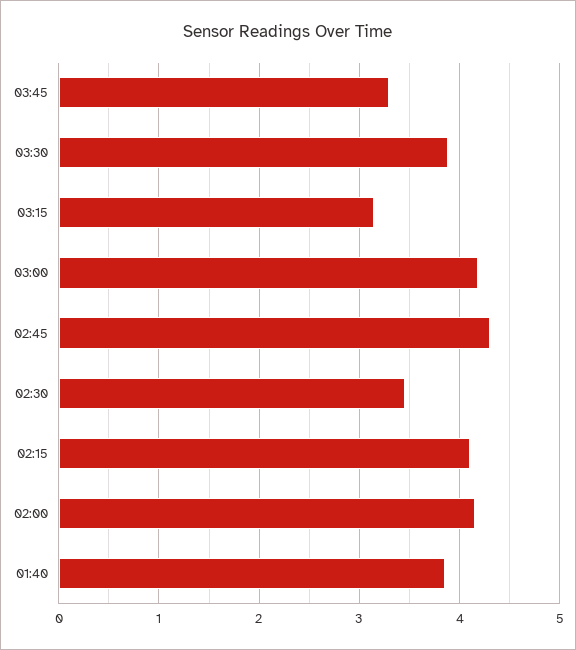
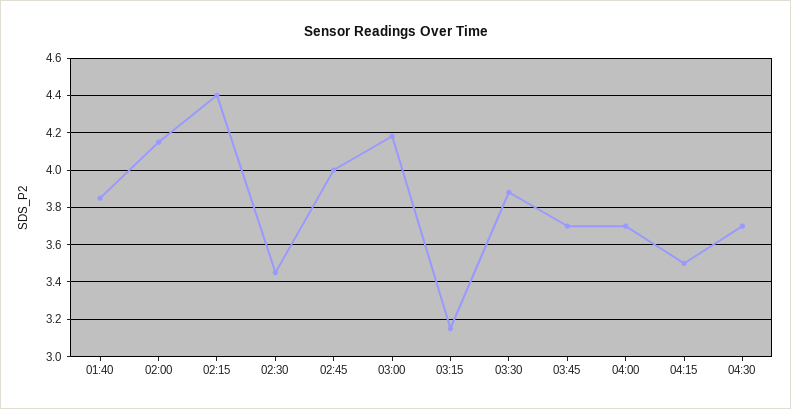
03:45: 3.3 -> 3.7
02:45: 4.3 -> 4
02:15: 4.1 -> 4.4
04:00: none -> 3.7
04:15: none -> 3.5
04:30: none -> 3.7

